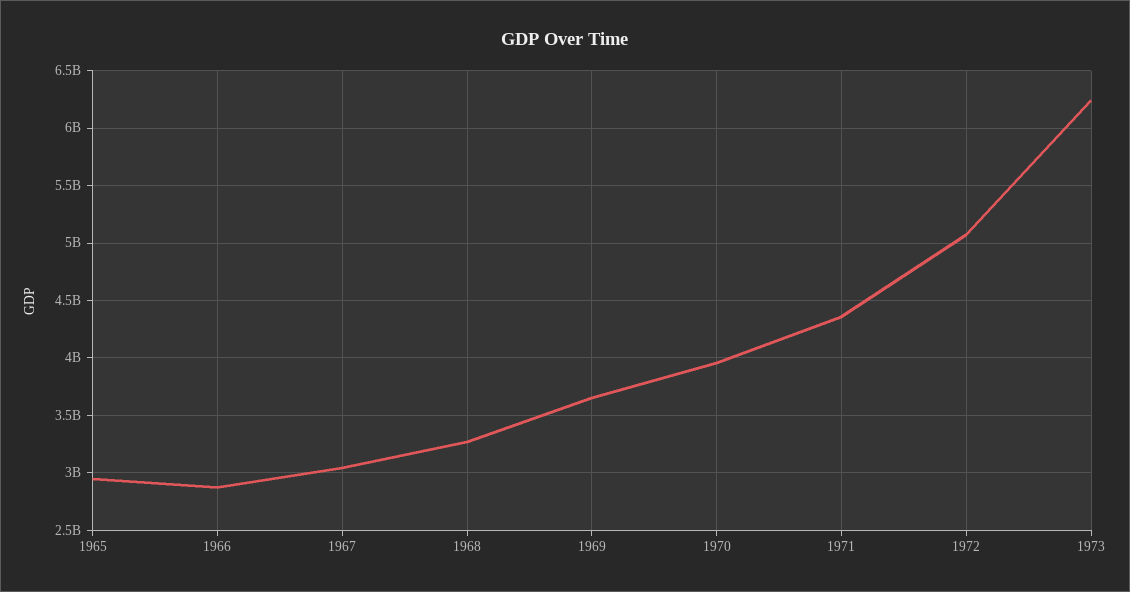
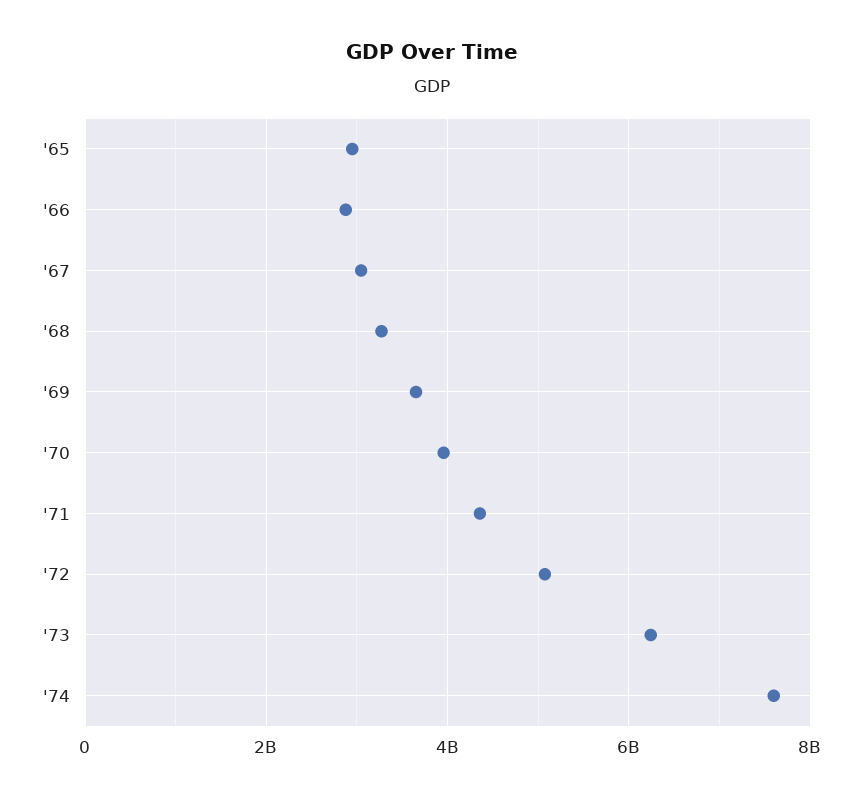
'74: none -> 7600000000

